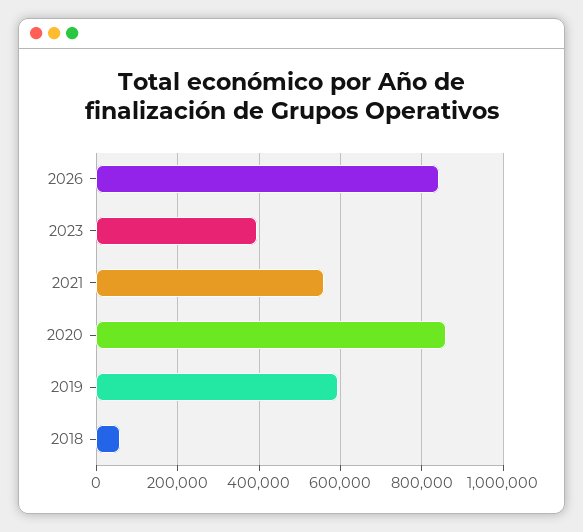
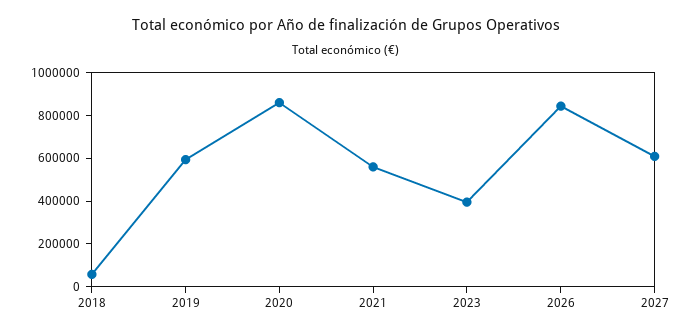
2027: none -> 600000

